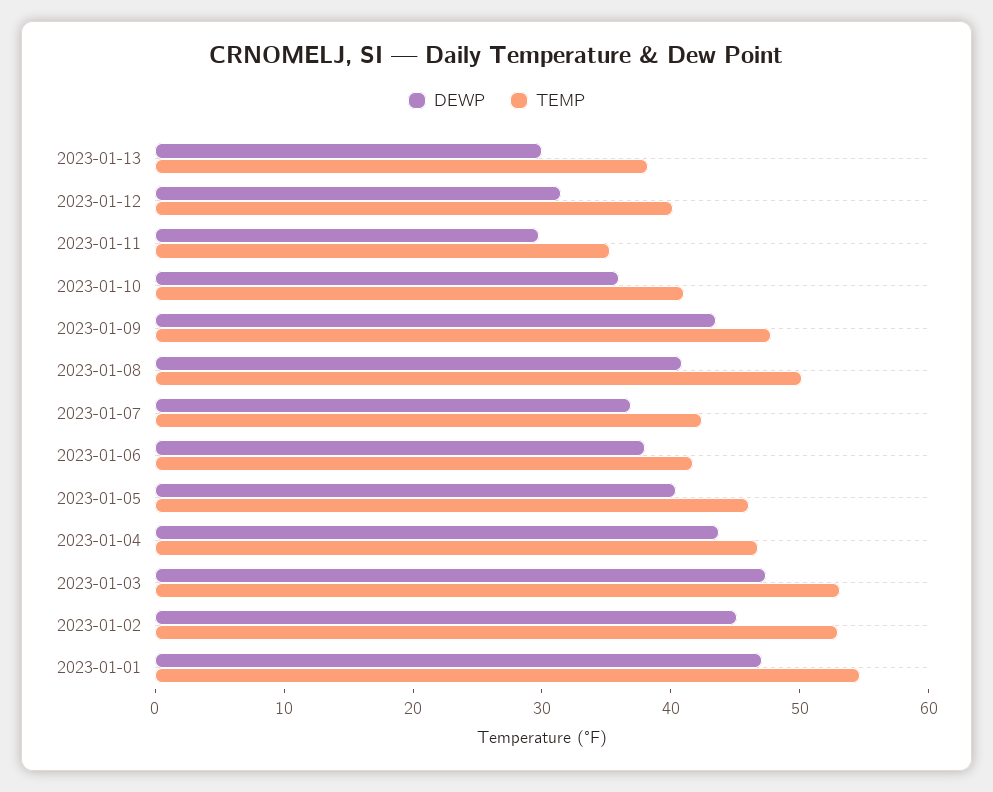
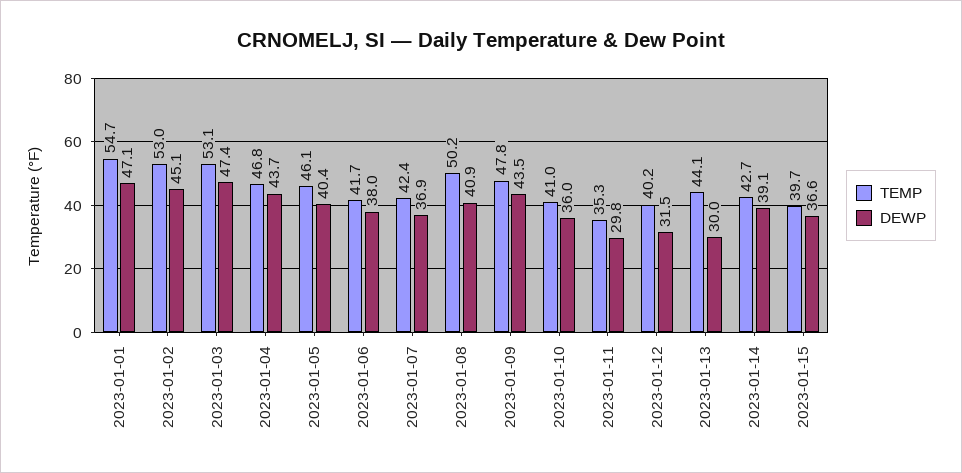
TEMP, 2023-01-13: 38 -> 44.1
TEMP, 2023-01-14: none -> 42.7
DEWP, 2023-01-14: none -> 39.1
TEMP, 2023-01-15: none -> 39.7
DEWP, 2023-01-15: none -> 36.6

